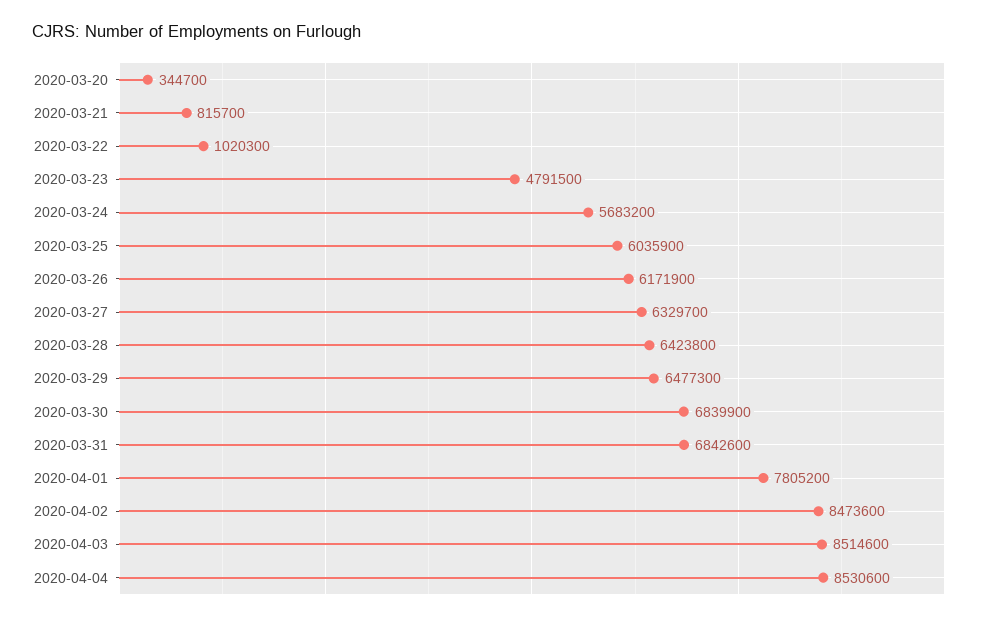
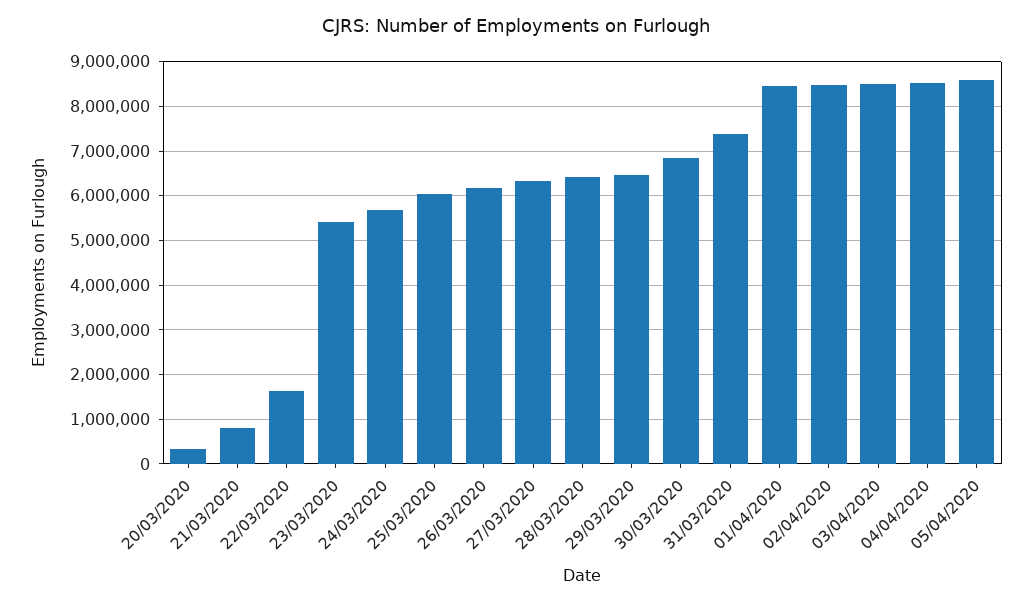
2020-03-22: 1020300 -> 1600000
2020-03-23: 4791500 -> 5400000
2020-03-31: 6842600 -> 7400000
2020-04-01: 7805200 -> 8400000
05/04/2020: none -> 8600000

